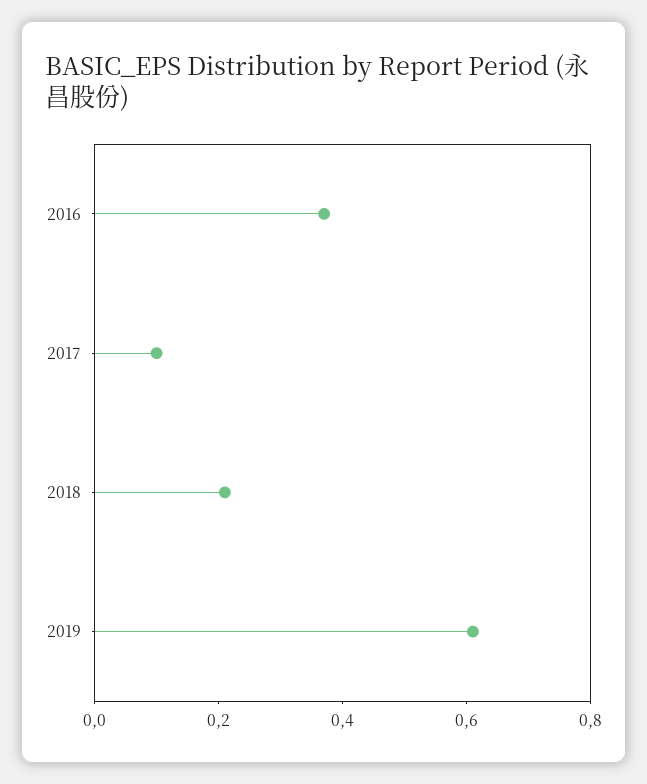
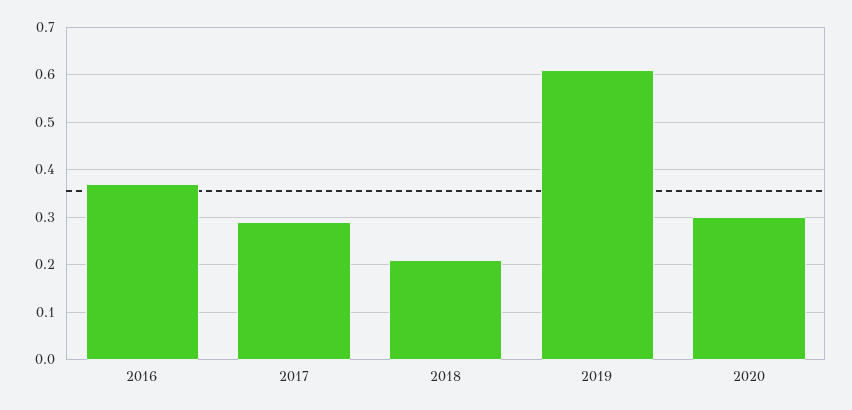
2017: 0.1 -> 0.3
2020: none -> 0.3

